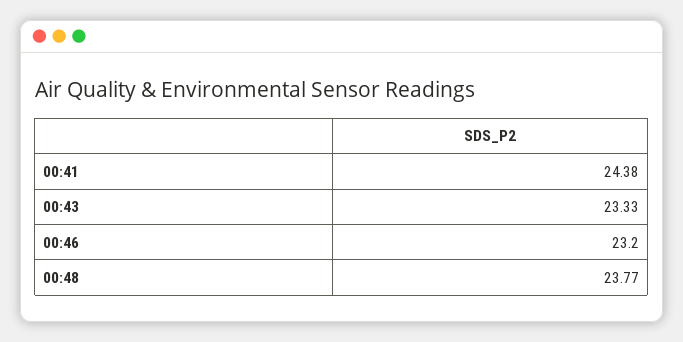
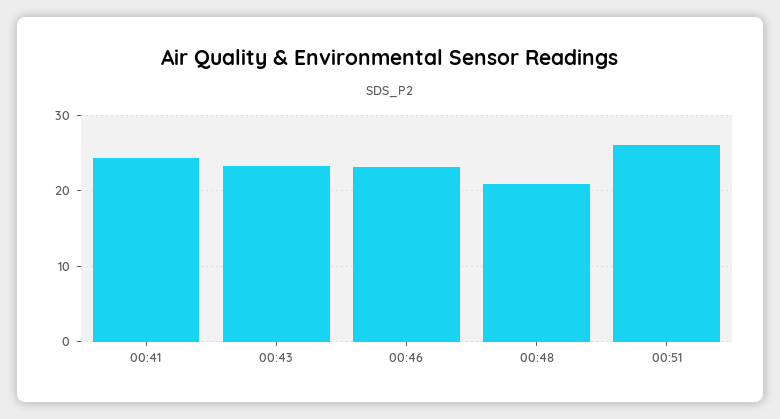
00:48: 23.77 -> 21
00:51: none -> 26

